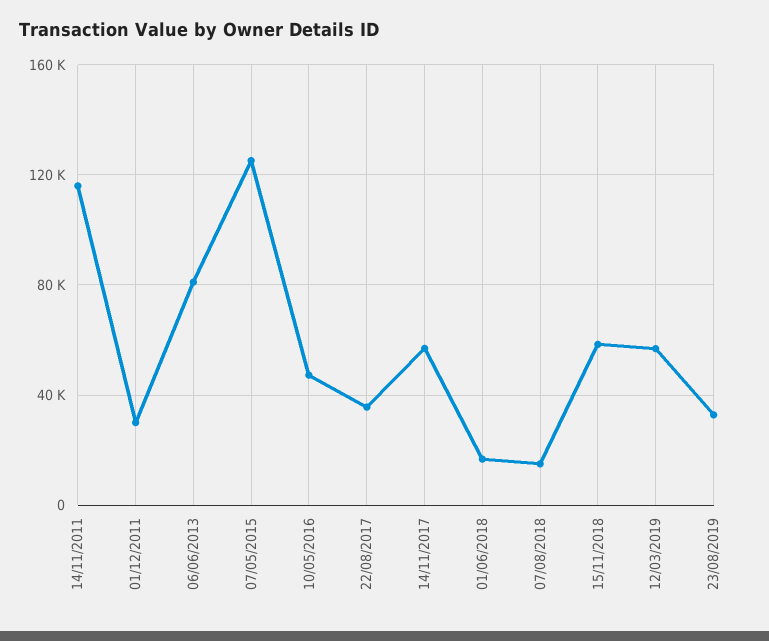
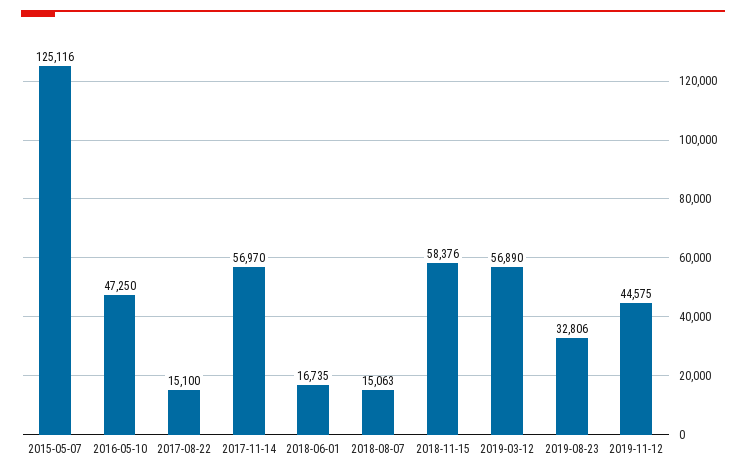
14/11/2011: 115000 -> none
01/12/2011: 30000 -> none
06/06/2013: 80000 -> none
22/08/2017: 35000 -> 15100
2019-11-12: none -> 44575

